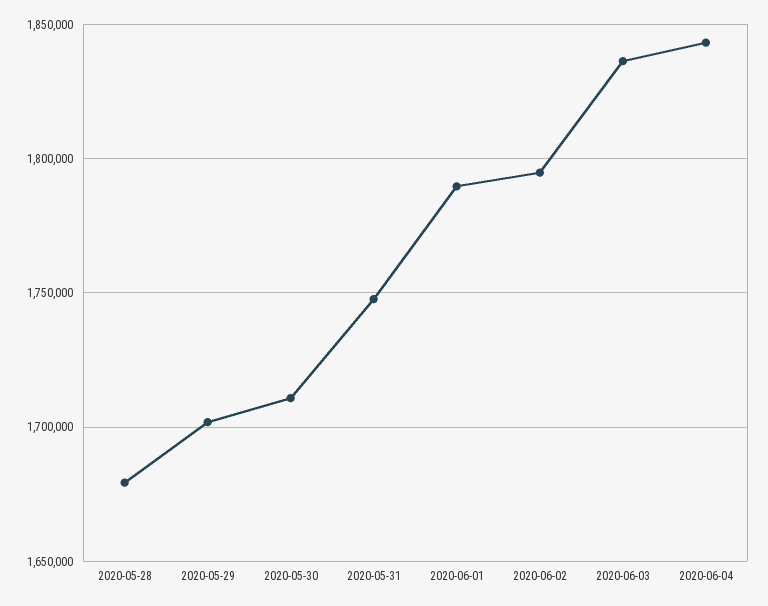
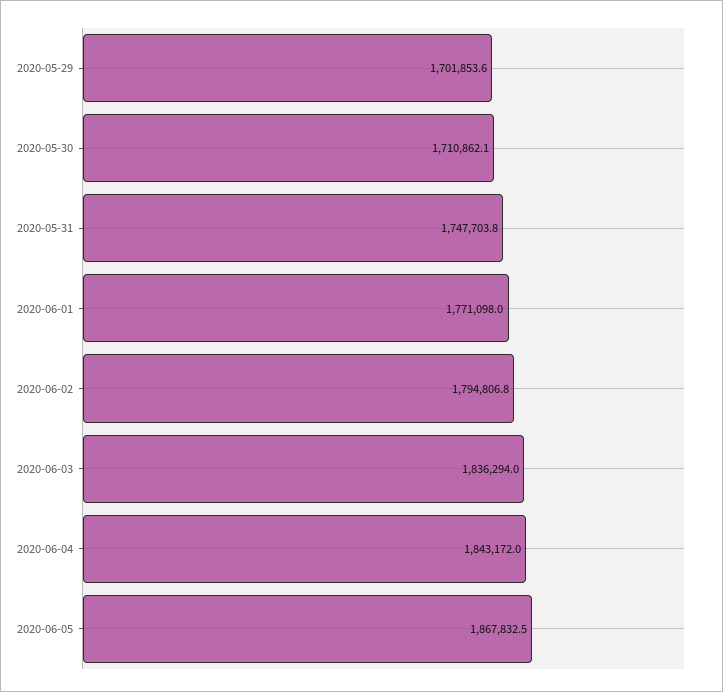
2020-05-28: 1680000 -> none
2020-06-01: 1790000 -> 1771098
2020-06-05: none -> 1867832.5

